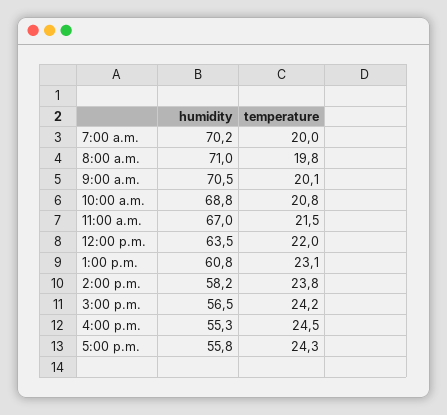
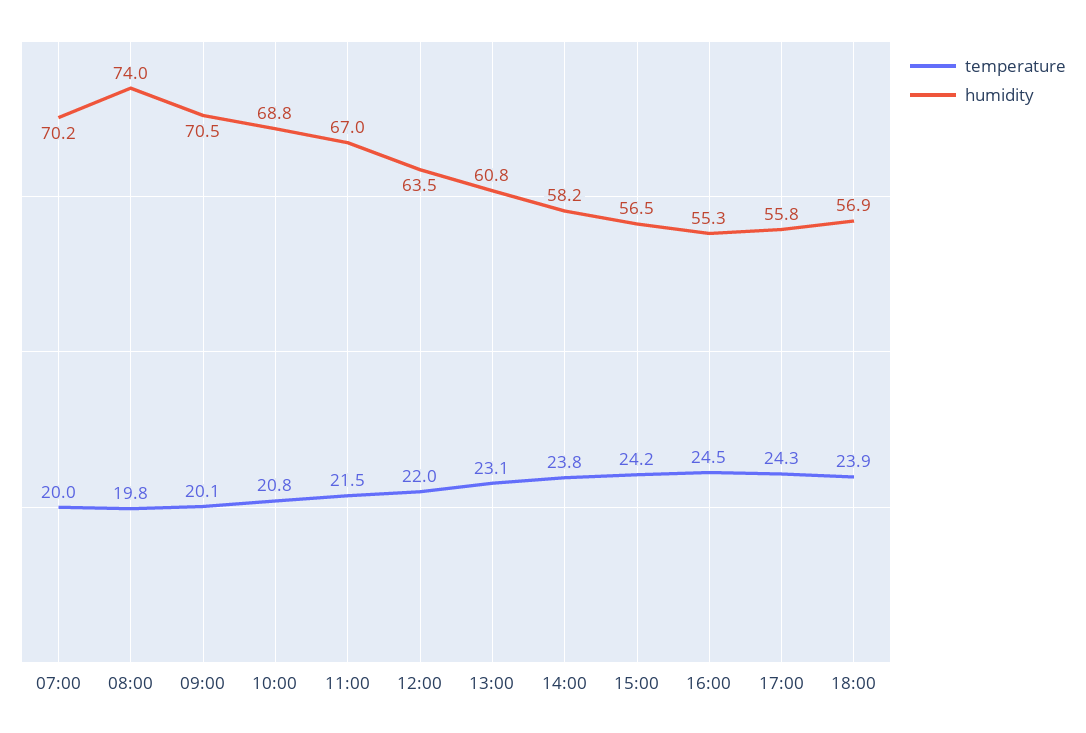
humidity, 8:00 a.m.: 71 -> 74
temperature, 18:00: none -> 23.9
humidity, 18:00: none -> 56.9

